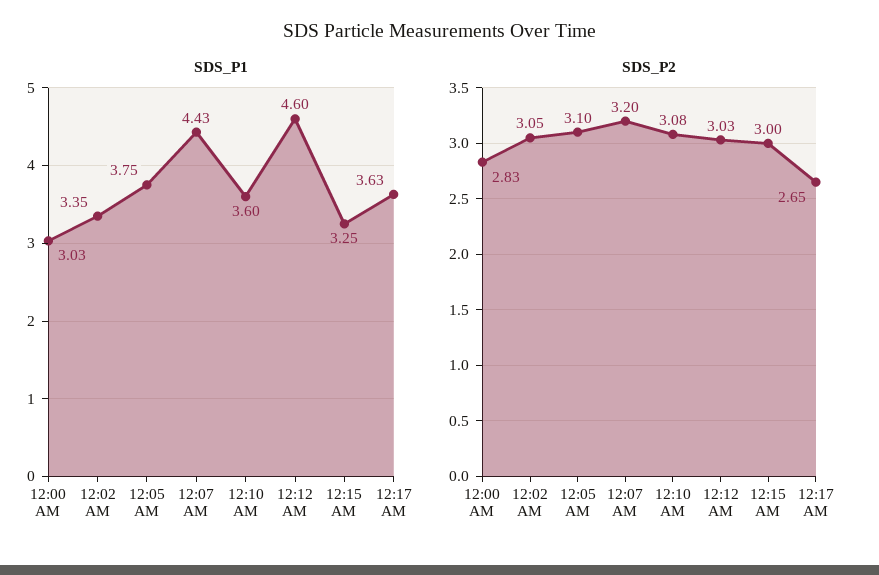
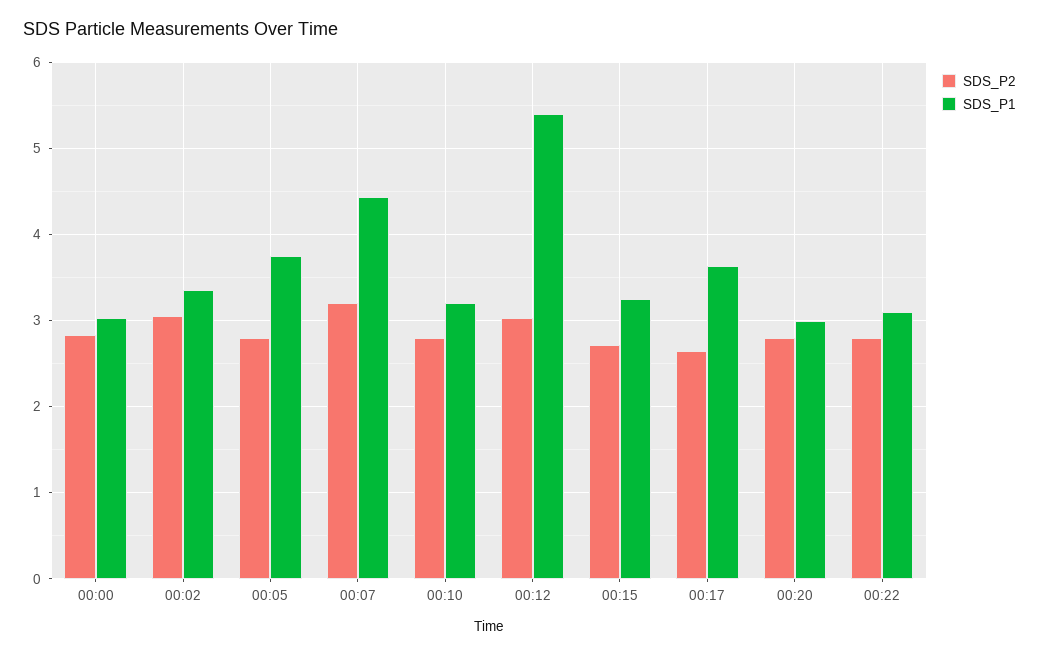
SDS_P1, 12:10 AM: 3.6 -> 3.2
SDS_P1, 12:12 AM: 4.6 -> 5.4
SDS_P2, 12:05 AM: 3.1 -> 2.8
SDS_P2, 12:10 AM: 3.08 -> 2.8
SDS_P2, 12:15 AM: 3 -> 2.7
SDS_P2, 00:20: none -> 2.8
SDS_P1, 00:20: none -> 3
SDS_P2, 00:22: none -> 2.8
SDS_P1, 00:22: none -> 3.1

